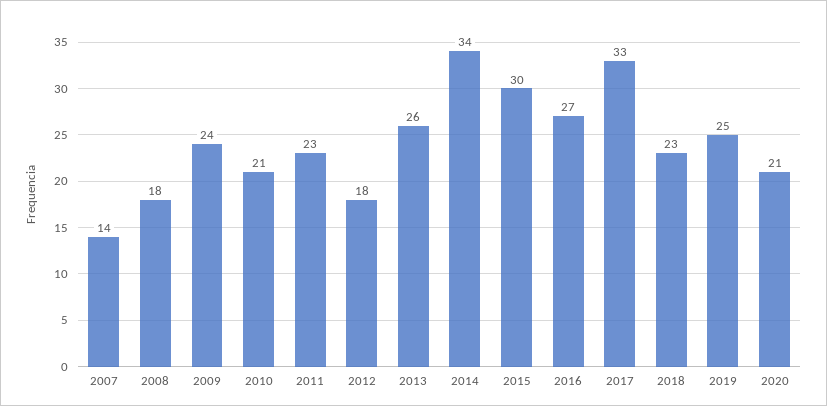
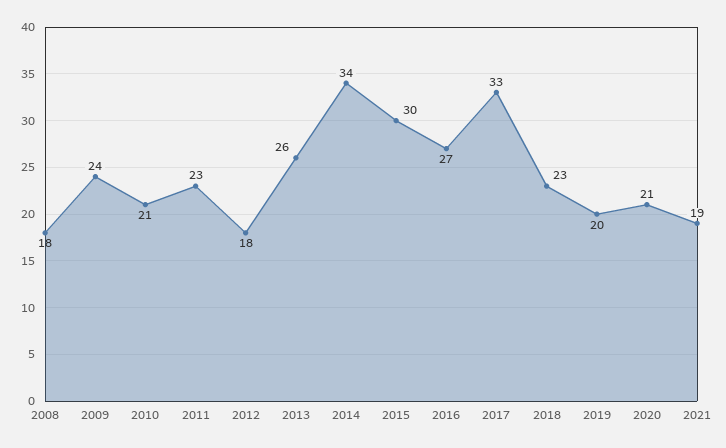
2007: 14 -> none
2019: 25 -> 20
2021: none -> 19

